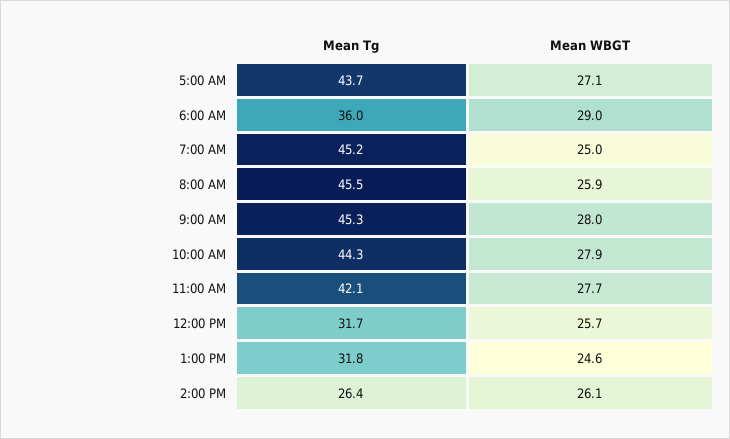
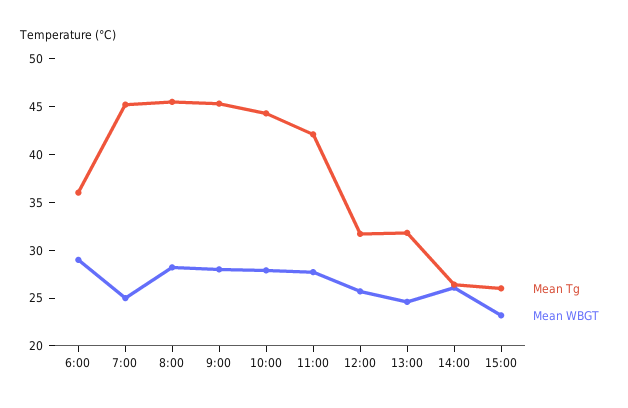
Mean Tg, 5:00 AM: 43.7 -> none
Mean WBGT, 5:00 AM: 27.1 -> none
Mean WBGT, 8:00 AM: 25.9 -> 28
Mean Tg, 15:00: none -> 26
Mean WBGT, 15:00: none -> 23

